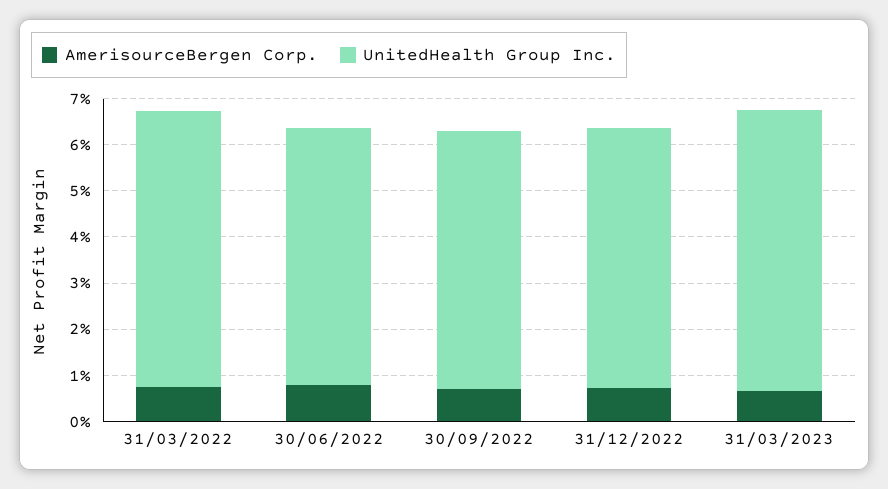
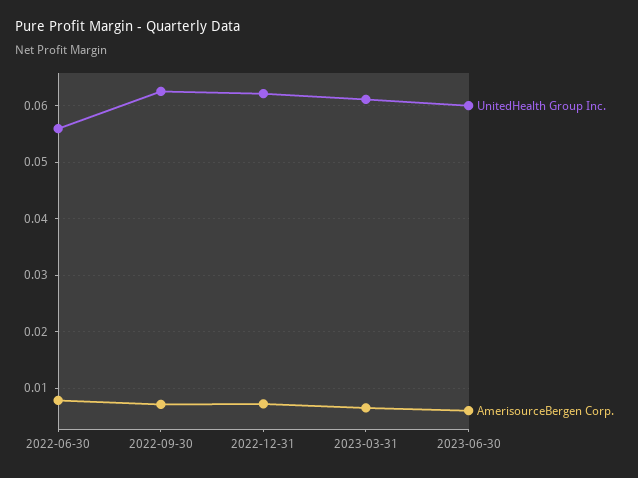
AmerisourceBergen Corp., 31/03/2022: 0.008 -> none
UnitedHealth Group Inc., 31/03/2022: 0.06 -> none
UnitedHealth Group Inc., 30/09/2022: 0.056 -> 0.062
UnitedHealth Group Inc., 31/12/2022: 0.056 -> 0.062
UnitedHealth Group Inc., 2023-06-30: none -> 0.06
AmerisourceBergen Corp., 2023-06-30: none -> 0.006

